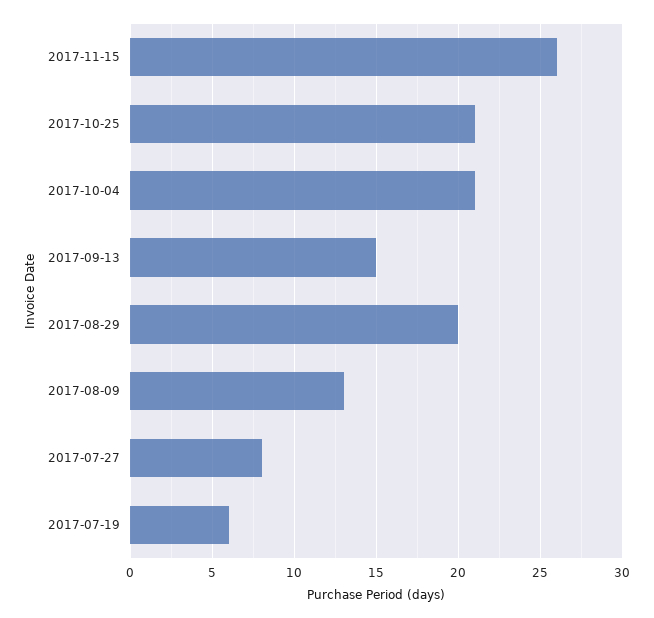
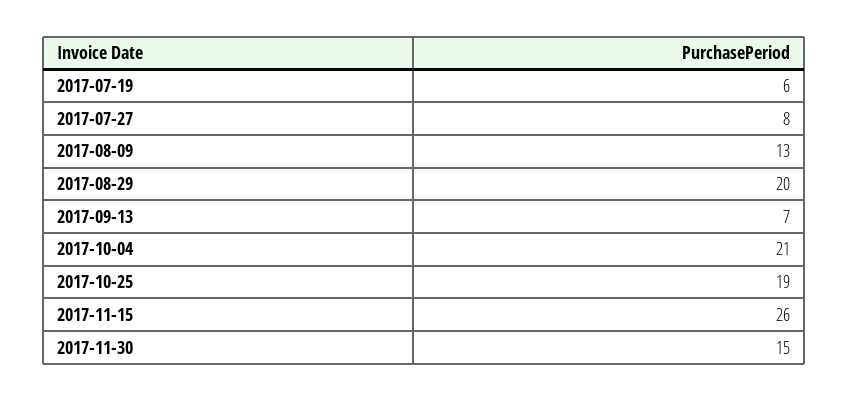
2017-10-25: 21 -> 19
2017-09-13: 15 -> 7
2017-11-30: none -> 15

